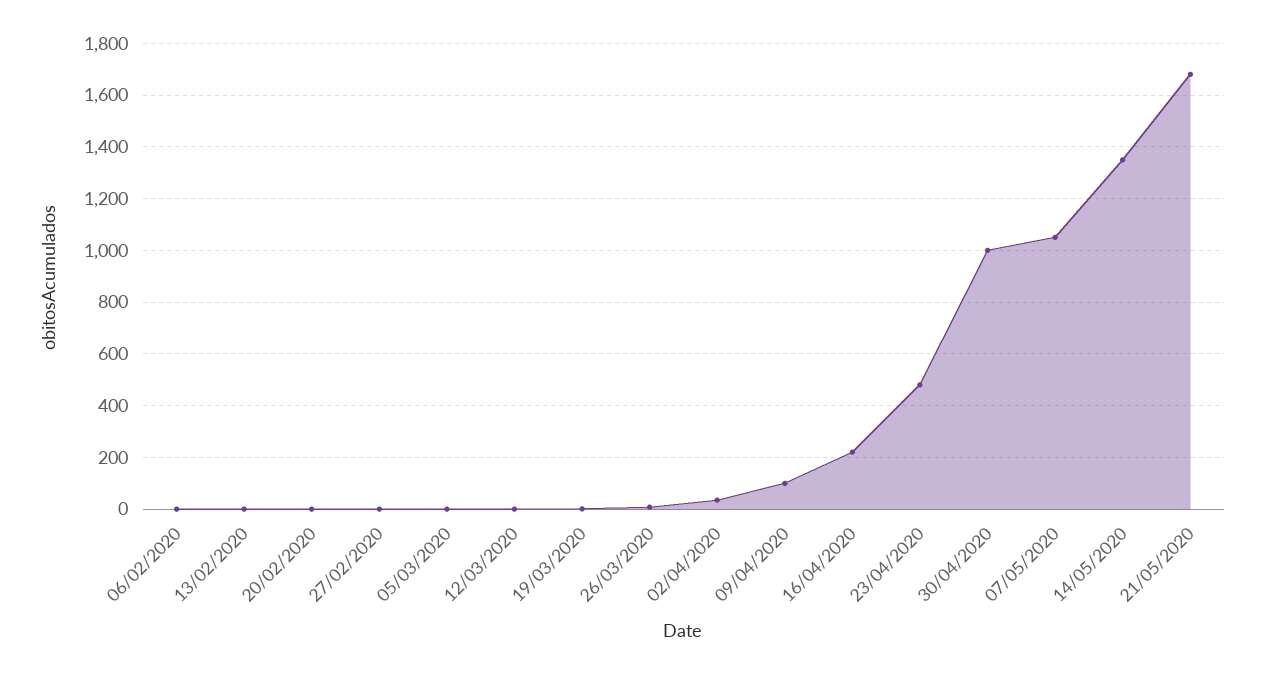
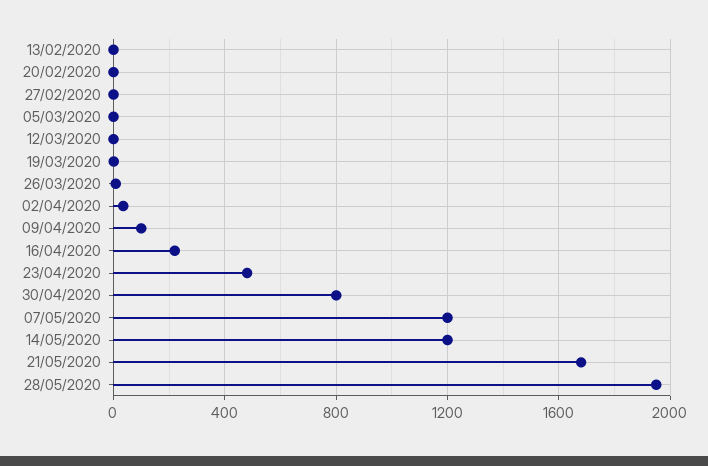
06/02/2020: 0 -> none
30/04/2020: 1000 -> 800
07/05/2020: 1050 -> 1200
14/05/2020: 1350 -> 1200
28/05/2020: none -> 1950

